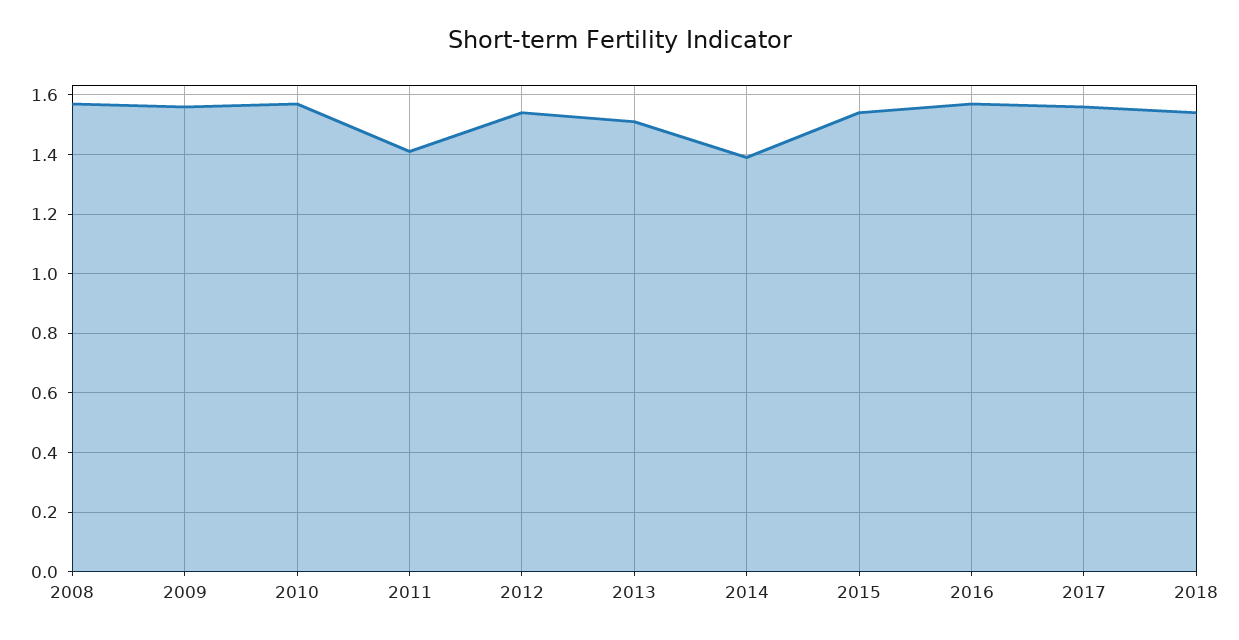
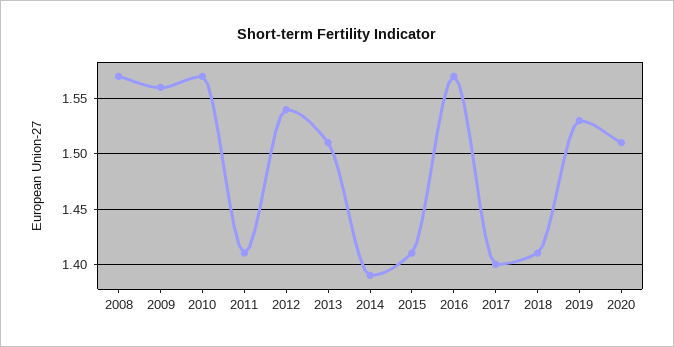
2015: 1.55 -> 1.41
2017: 1.55 -> 1.4
2018: 1.55 -> 1.41
2019: none -> 1.53
2020: none -> 1.51

